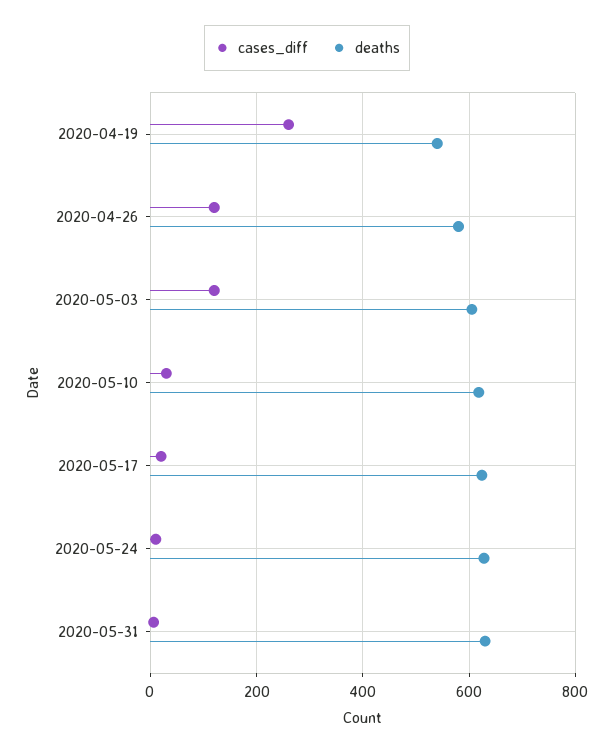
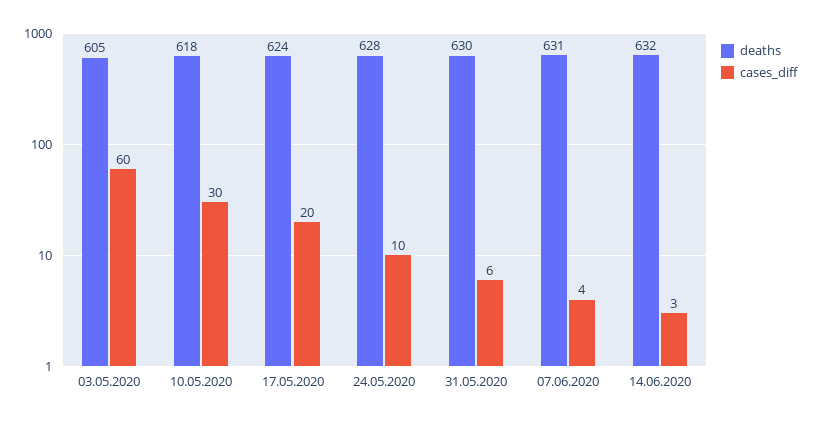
cases_diff, 2020-04-19: 260 -> none
deaths, 2020-04-19: 540 -> none
cases_diff, 2020-04-26: 120 -> none
deaths, 2020-04-26: 580 -> none
cases_diff, 2020-05-03: 120 -> 60
deaths, 07.06.2020: none -> 631
cases_diff, 07.06.2020: none -> 4
deaths, 14.06.2020: none -> 632
cases_diff, 14.06.2020: none -> 3

